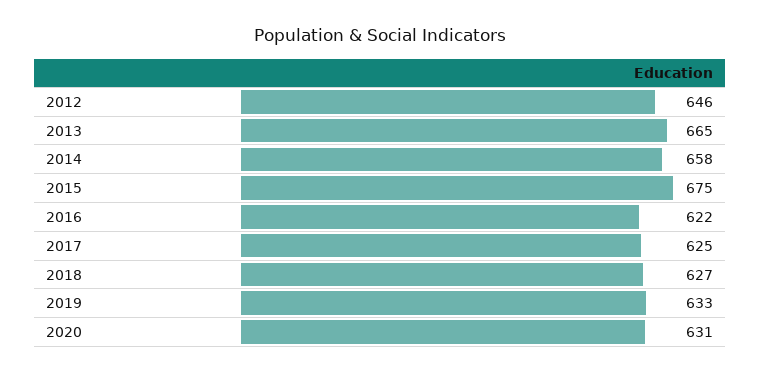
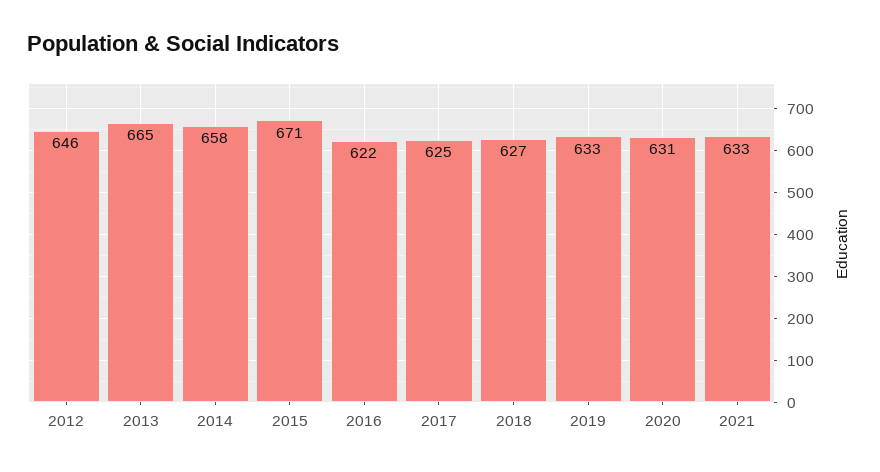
2015: 675 -> 671
2021: none -> 633

